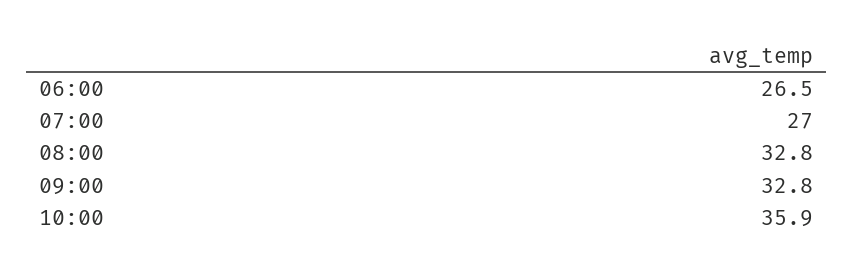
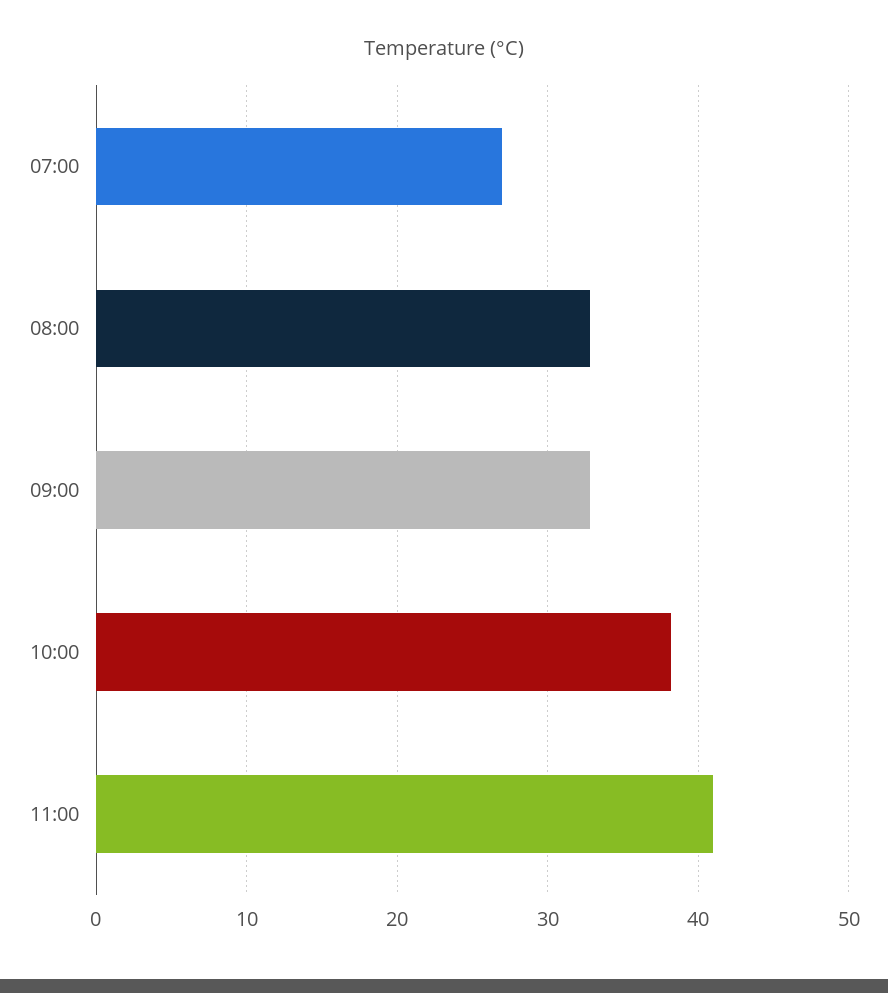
06:00: 26.5 -> none
10:00: 35.9 -> 38
11:00: none -> 41

